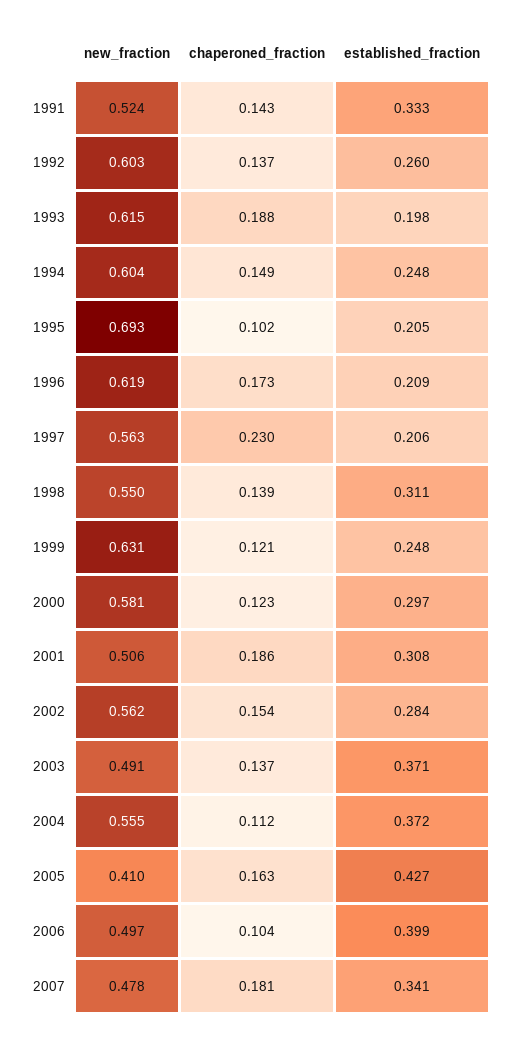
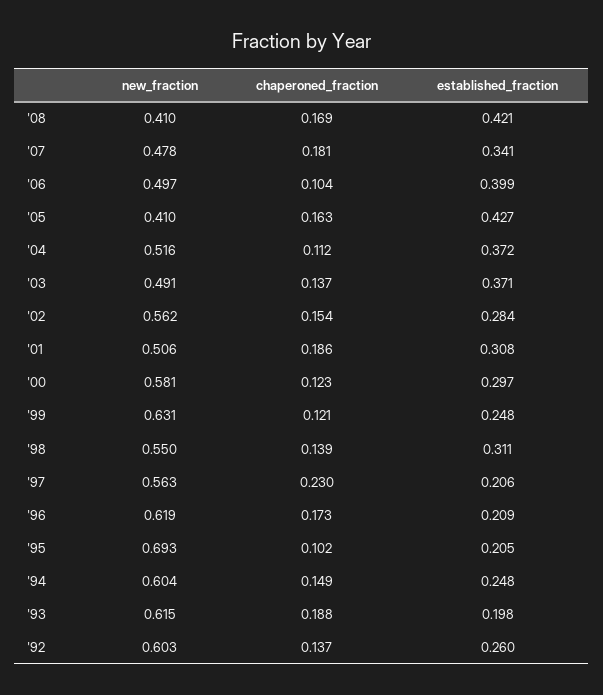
new_fraction, 1991: 0.524 -> none
chaperoned_fraction, 1991: 0.143 -> none
established_fraction, 1991: 0.333 -> none
new_fraction, 2004: 0.555 -> 0.516
new_fraction, '08: none -> 0.41
chaperoned_fraction, '08: none -> 0.169
established_fraction, '08: none -> 0.421

